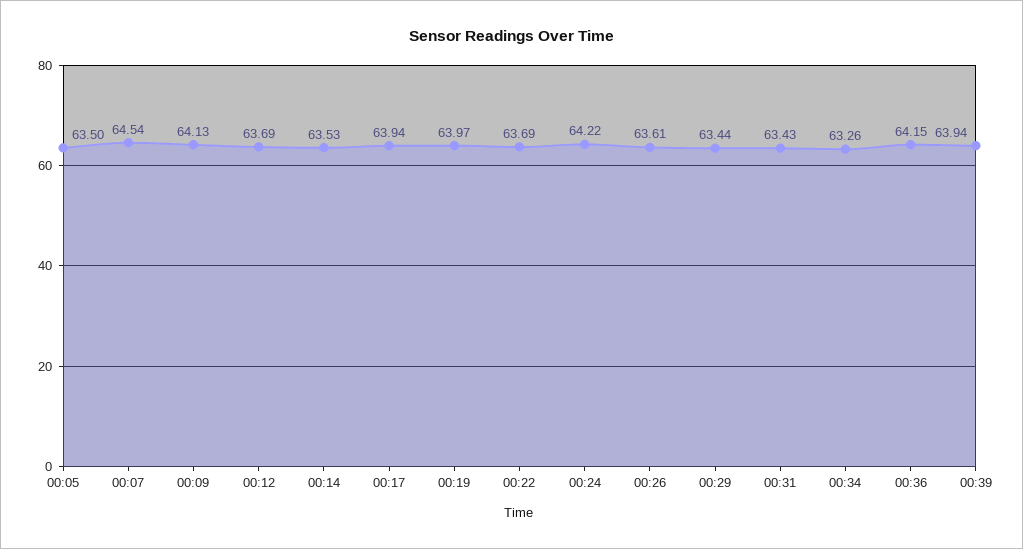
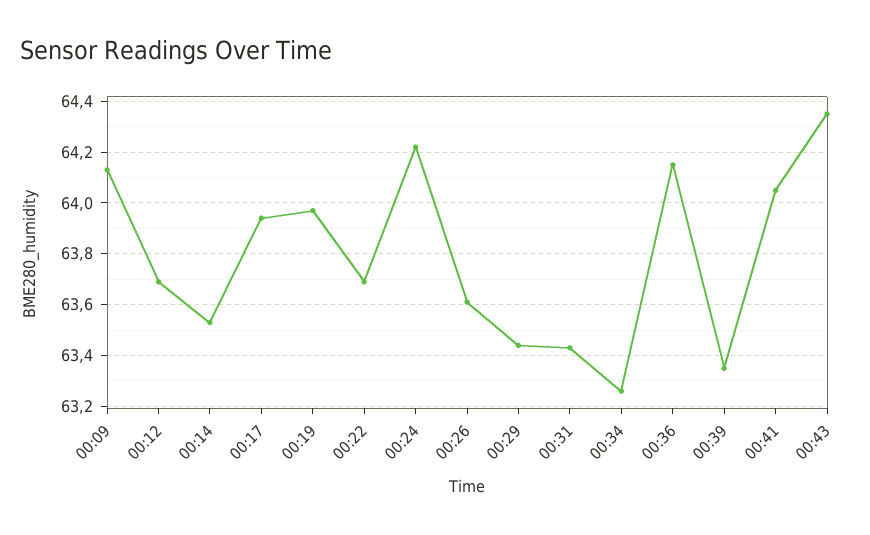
00:05: 63.5 -> none
00:07: 64.54 -> none
00:39: 63.94 -> 63.35
00:41: none -> 64.05
00:43: none -> 64.35

